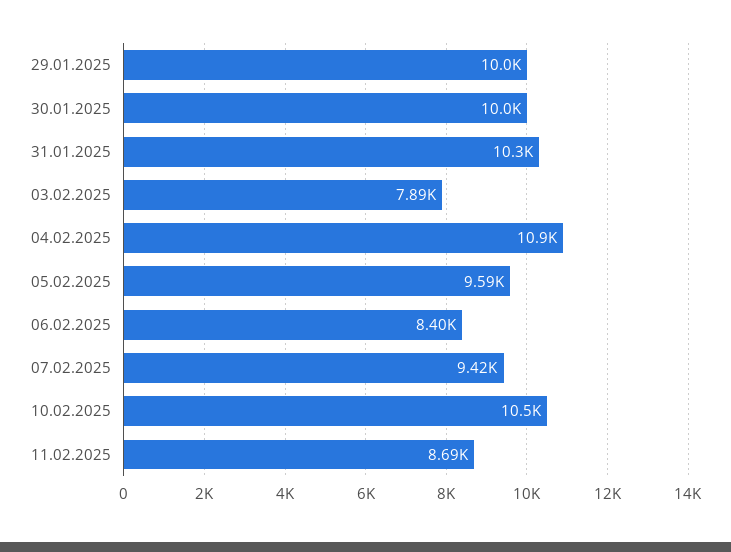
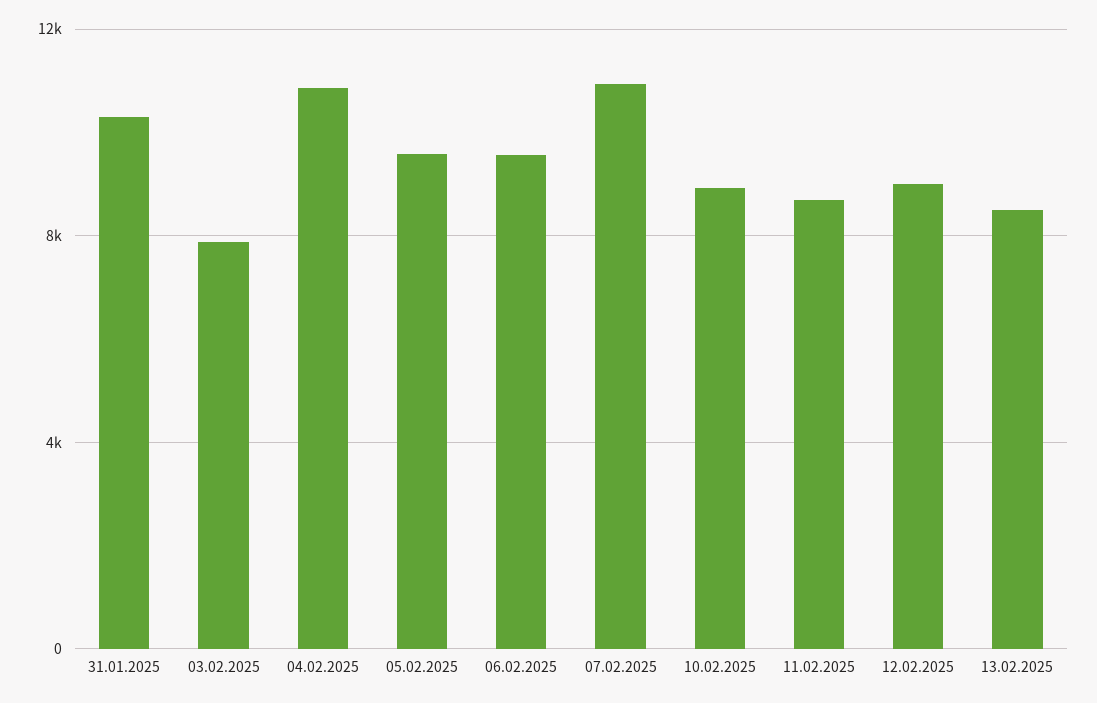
29.01.2025: 10000 -> none
30.01.2025: 10000 -> none
06.02.2025: 8400 -> 9500
07.02.2025: 9420 -> 11000
10.02.2025: 10500 -> 9000
12.02.2025: none -> 9000
13.02.2025: none -> 8500

